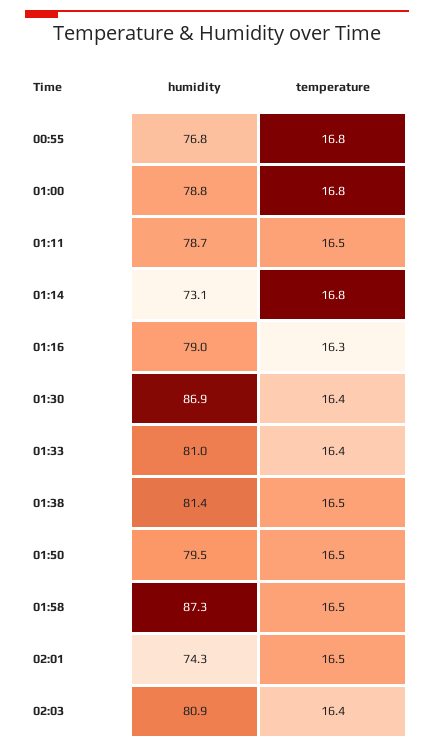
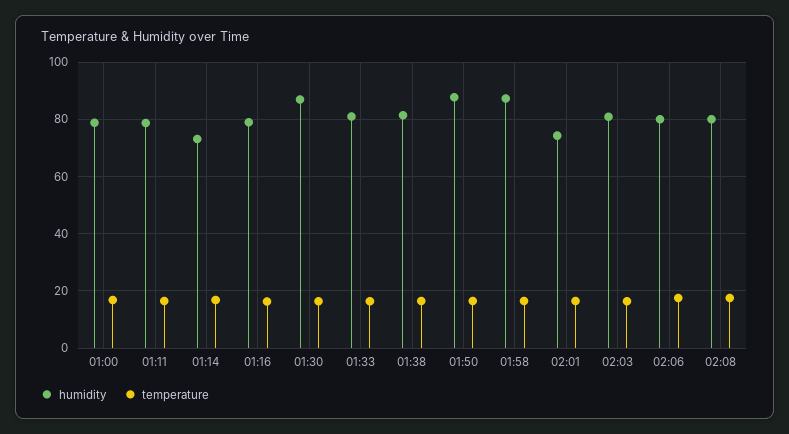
humidity, 00:55: 76.8 -> none
temperature, 00:55: 16.8 -> none
humidity, 01:50: 79.5 -> 87.5
humidity, 02:06: none -> 80
temperature, 02:06: none -> 17.5
humidity, 02:08: none -> 80
temperature, 02:08: none -> 17.5

